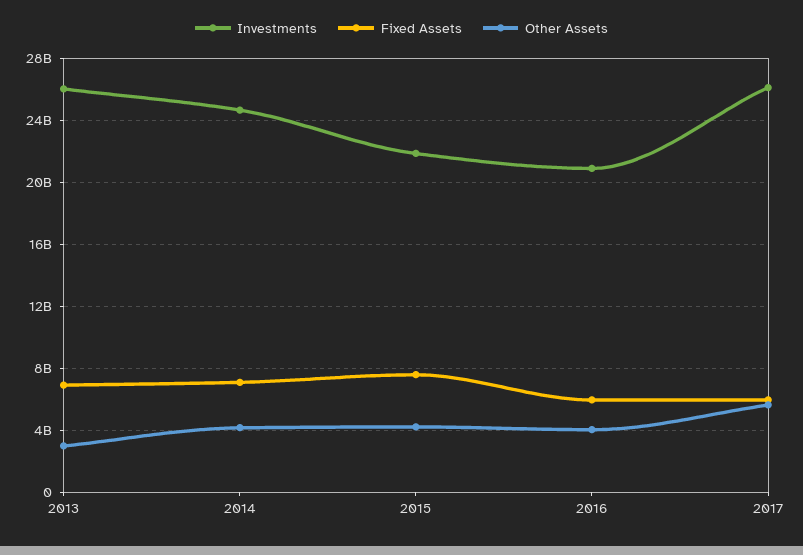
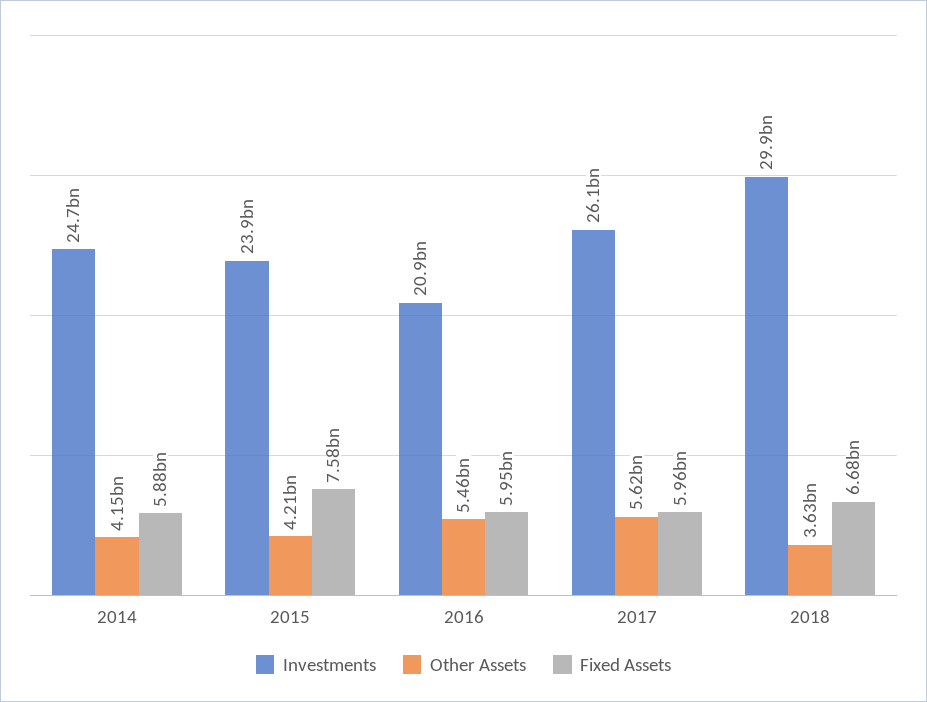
Investments, 2013: 26000000000 -> none
Fixed Assets, 2013: 7000000000 -> none
Other Assets, 2013: 3000000000 -> none
Fixed Assets, 2014: 7000000000 -> 5880000000
Investments, 2015: 22000000000 -> 23900000000
Other Assets, 2016: 4000000000 -> 5460000000
Investments, 2018: none -> 29900000000
Other Assets, 2018: none -> 3630000000
Fixed Assets, 2018: none -> 6680000000

